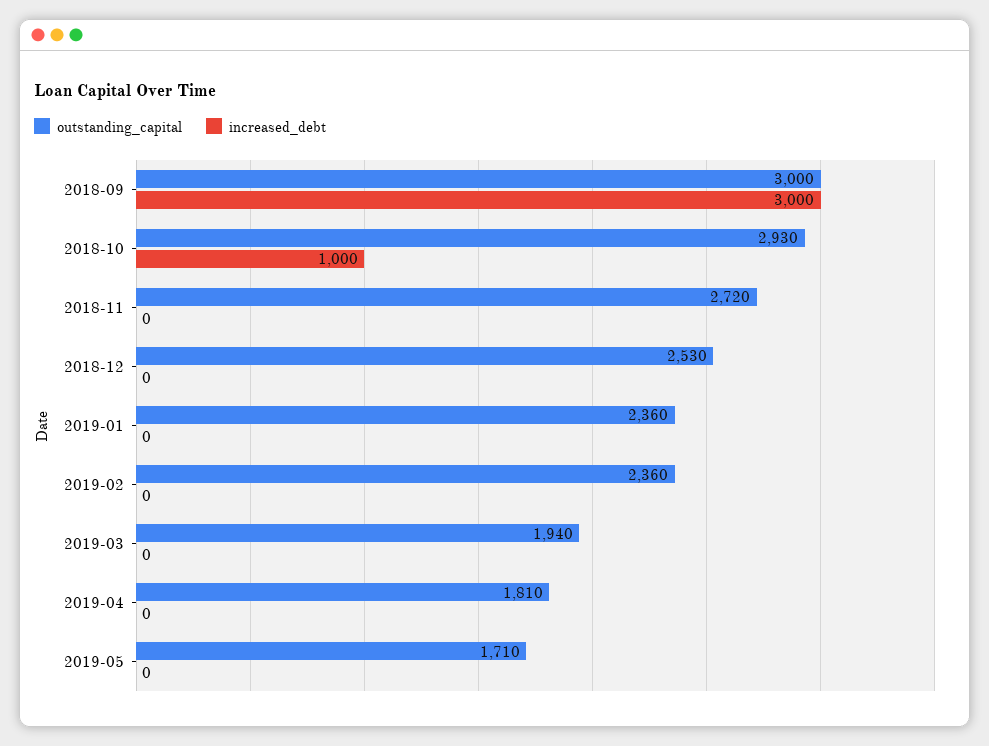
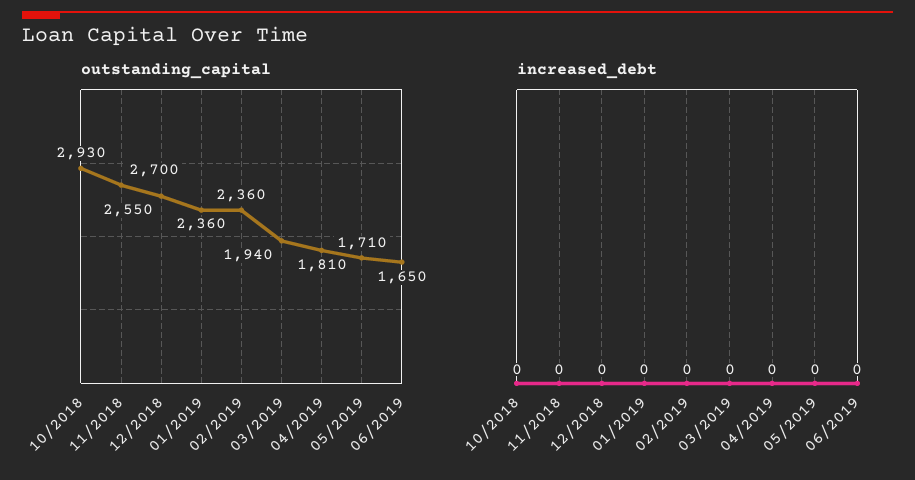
outstanding_capital, 2018-09: 3000 -> none
increased_debt, 2018-09: 3000 -> none
increased_debt, 2018-10: 1000 -> 0
outstanding_capital, 2018-11: 2720 -> 2700
outstanding_capital, 2018-12: 2530 -> 2550
outstanding_capital, 06/2019: none -> 1650
increased_debt, 06/2019: none -> 0

